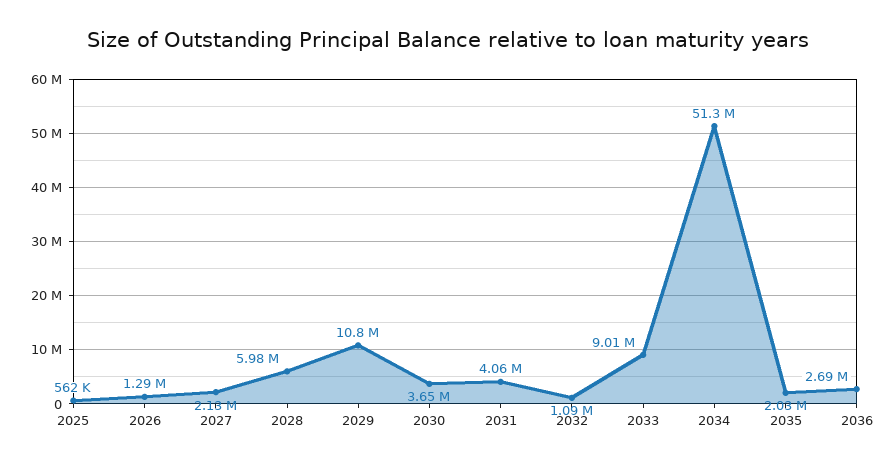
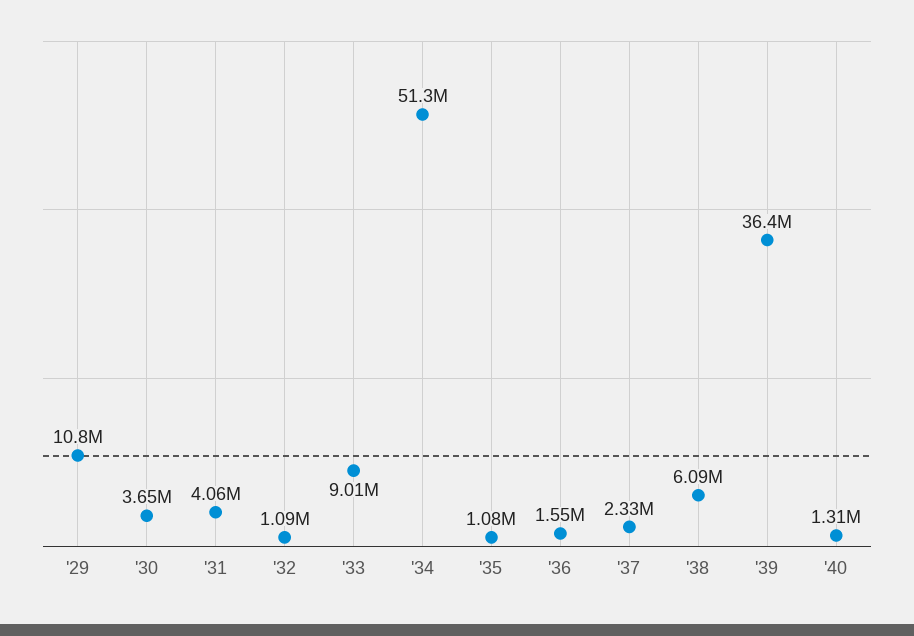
2025: 562000 -> none
2026: 1290000 -> none
2027: 2130000 -> none
2028: 5980000 -> none
2035: 2030000 -> 1080000
2036: 2690000 -> 1550000
'37: none -> 2330000
'38: none -> 6090000
'39: none -> 36400000
'40: none -> 1310000

